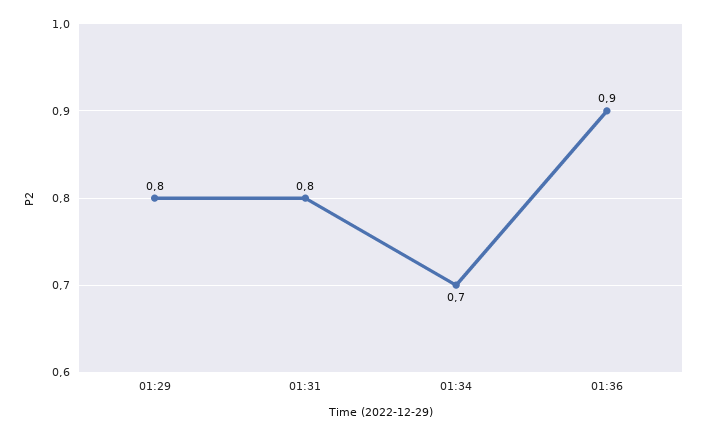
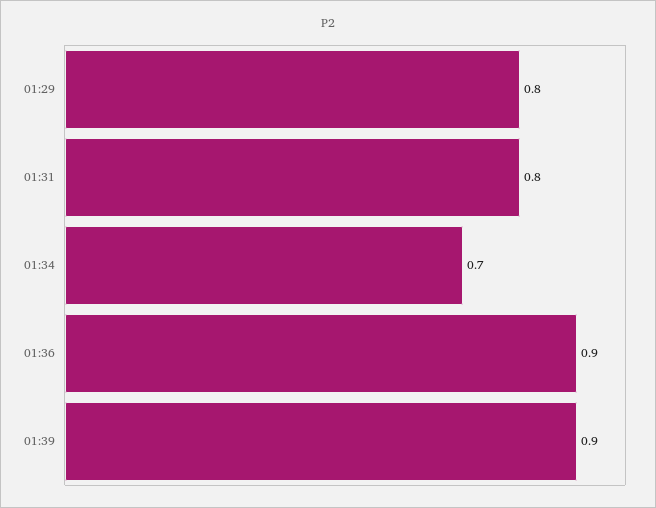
01:39: none -> 0.9

